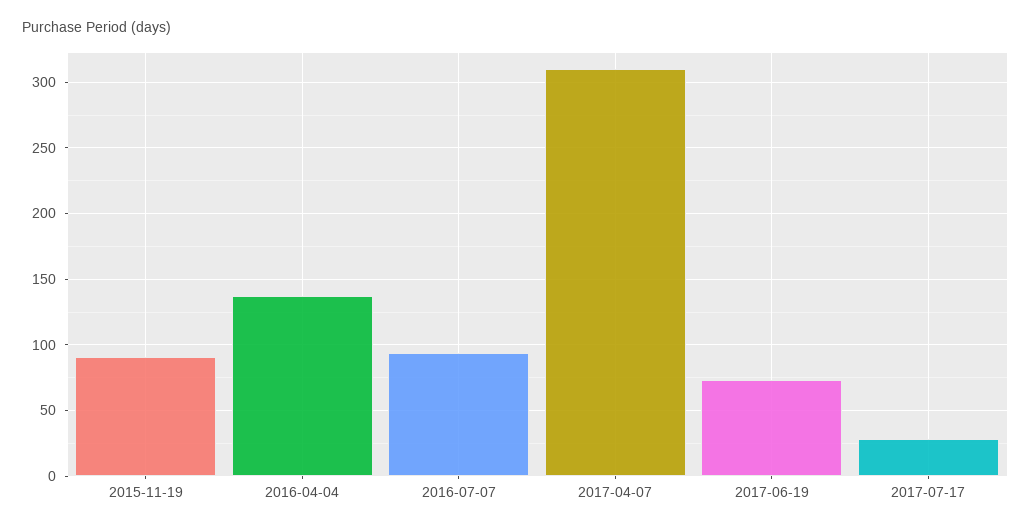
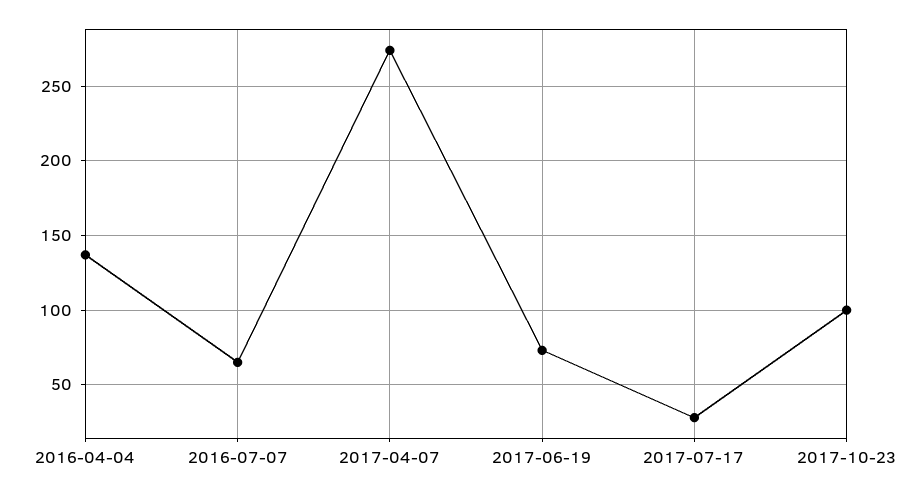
2015-11-19: 90 -> none
2016-07-07: 95 -> 65
2017-04-07: 310 -> 275
2017-10-23: none -> 100

